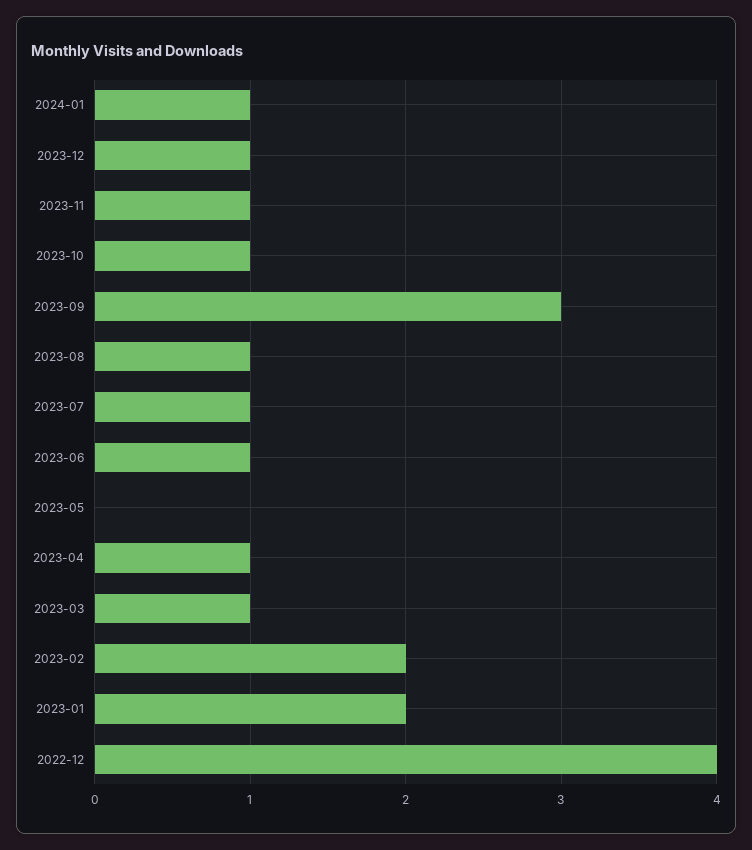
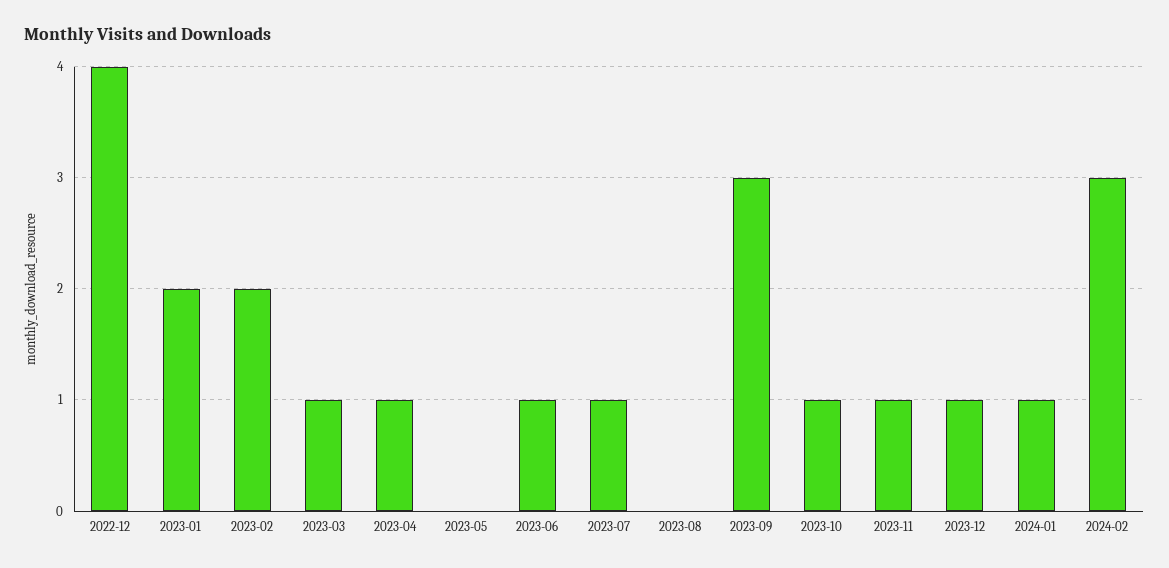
2023-08: 1 -> 0
2024-02: none -> 3

